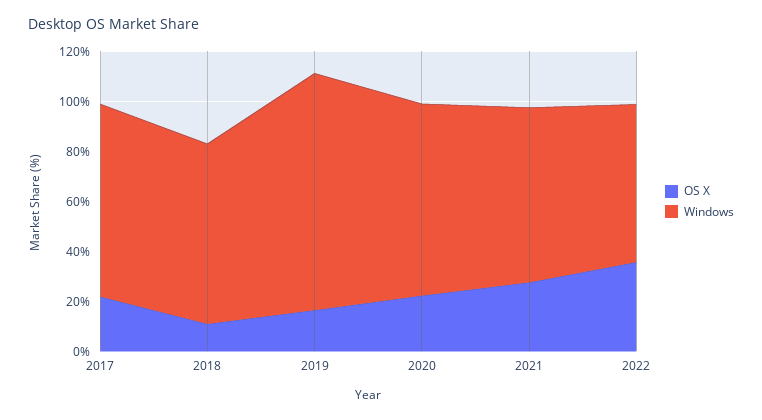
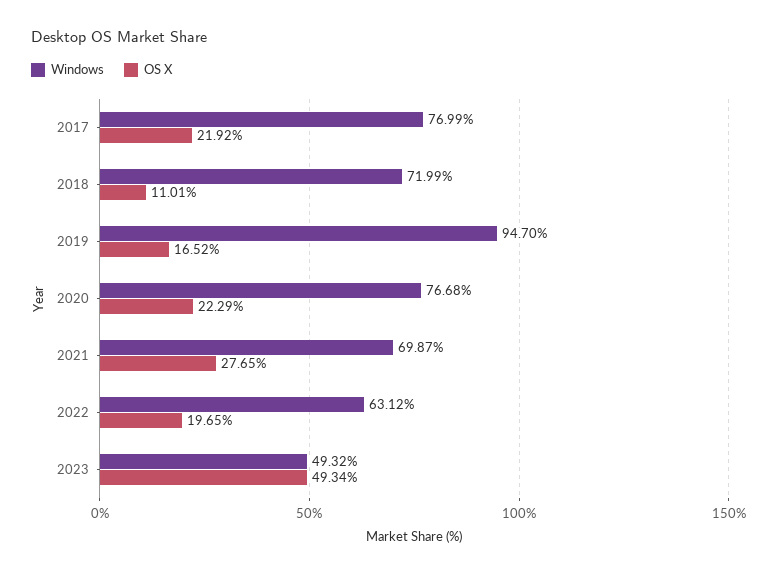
OS X, 2022: 35 -> 19.65
Windows, 2023: none -> 49.32
OS X, 2023: none -> 49.34

